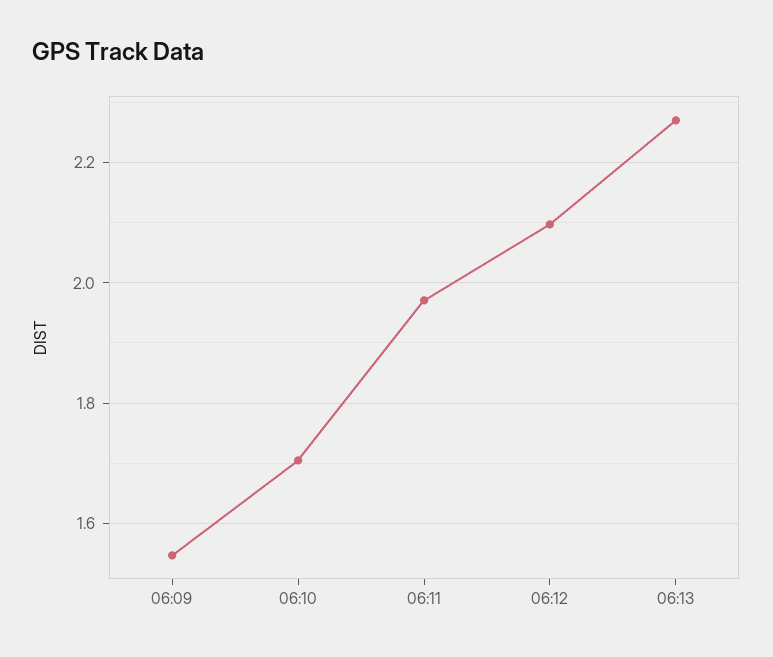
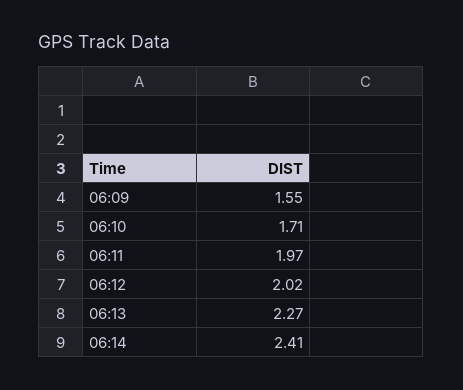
06:12: 2.1 -> 2.02
06:14: none -> 2.41

